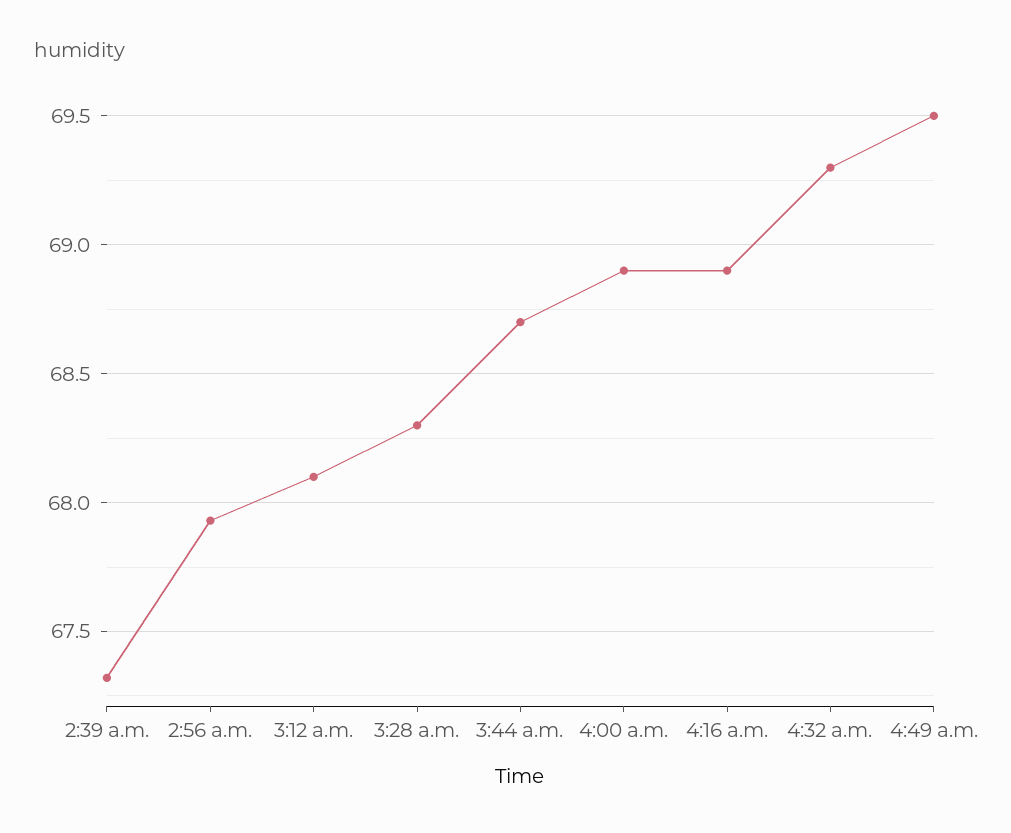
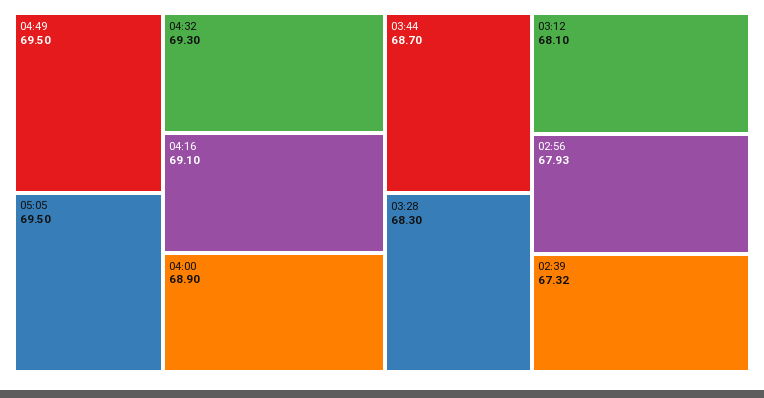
4:16 a.m.: 68.9 -> 69.1
05:05: none -> 69.5

